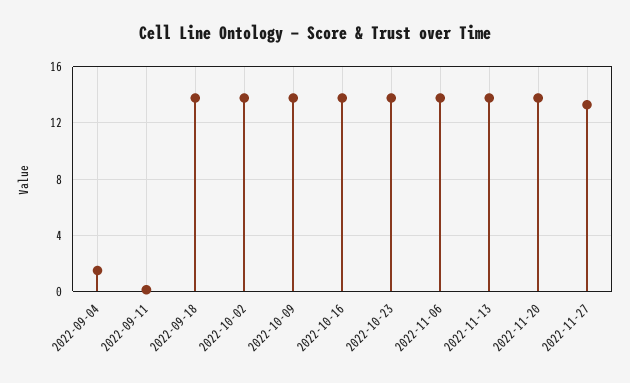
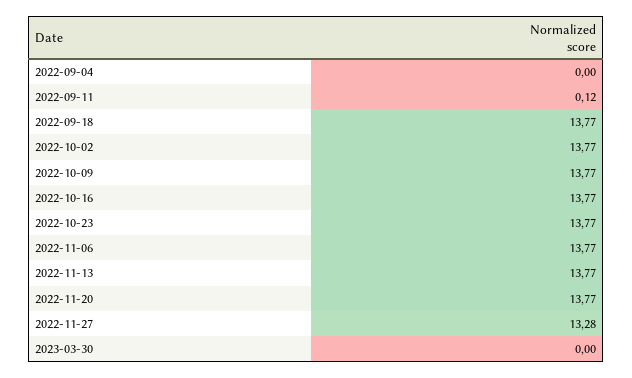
2022-09-04: 1.5 -> 0
2023-03-30: none -> 0

